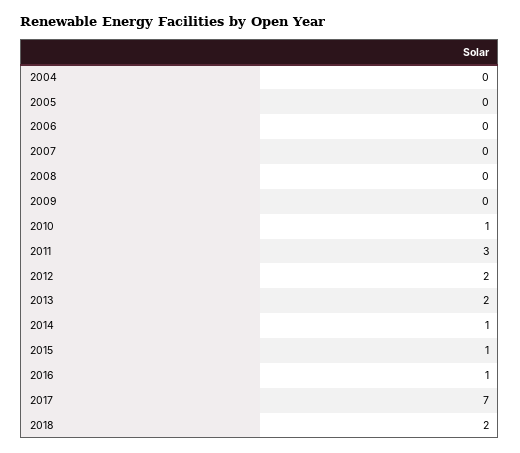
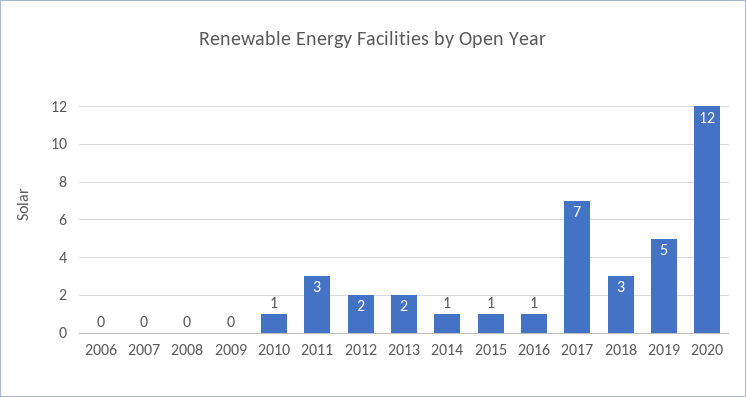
2004: 0 -> none
2005: 0 -> none
2018: 2 -> 3
2019: none -> 5
2020: none -> 12

